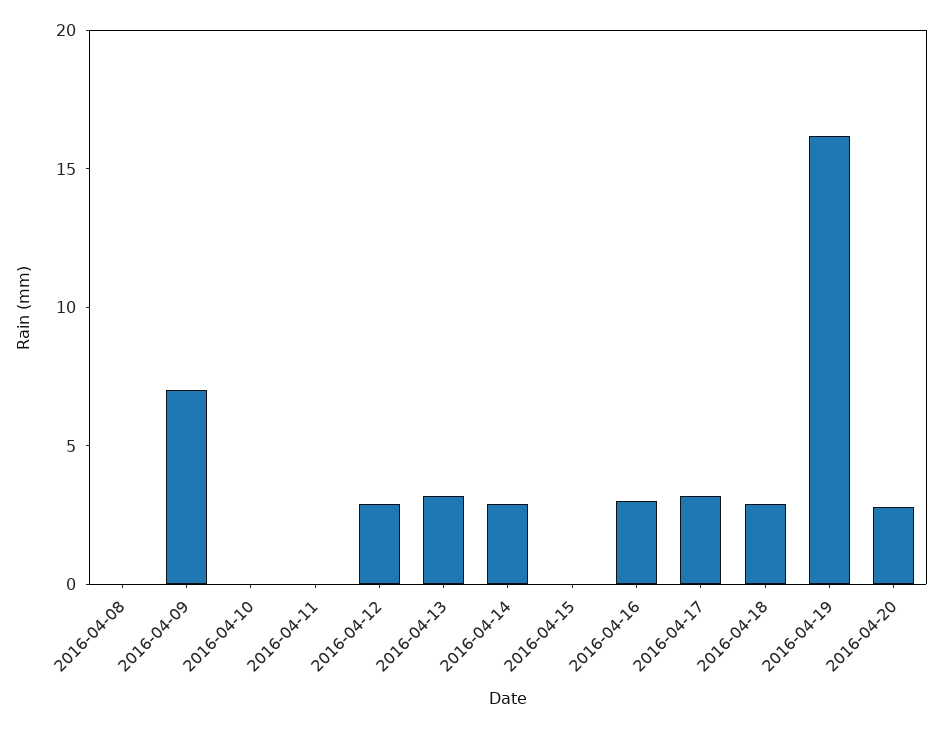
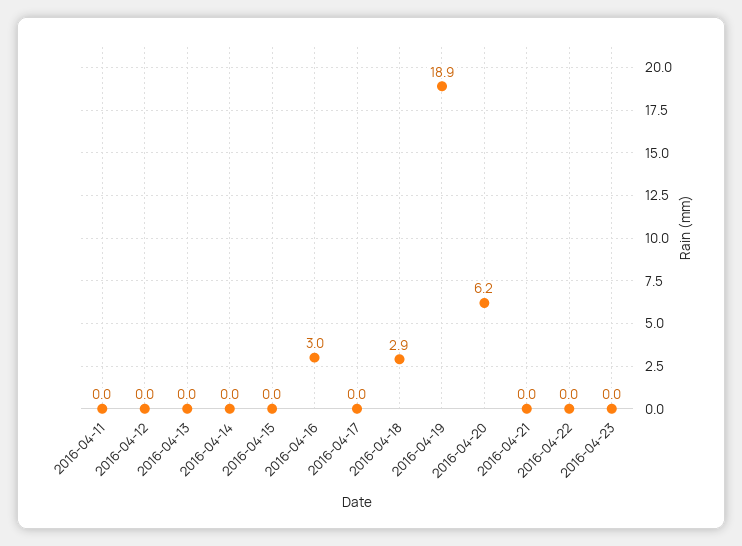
2016-04-08: 0 -> none
2016-04-09: 7 -> none
2016-04-10: 0 -> none
2016-04-12: 3 -> 0
2016-04-13: 3 -> 0
2016-04-14: 3 -> 0
2016-04-17: 3 -> 0
2016-04-19: 16 -> 18.9
2016-04-20: 3 -> 6.2
2016-04-21: none -> 0
2016-04-22: none -> 0
2016-04-23: none -> 0

